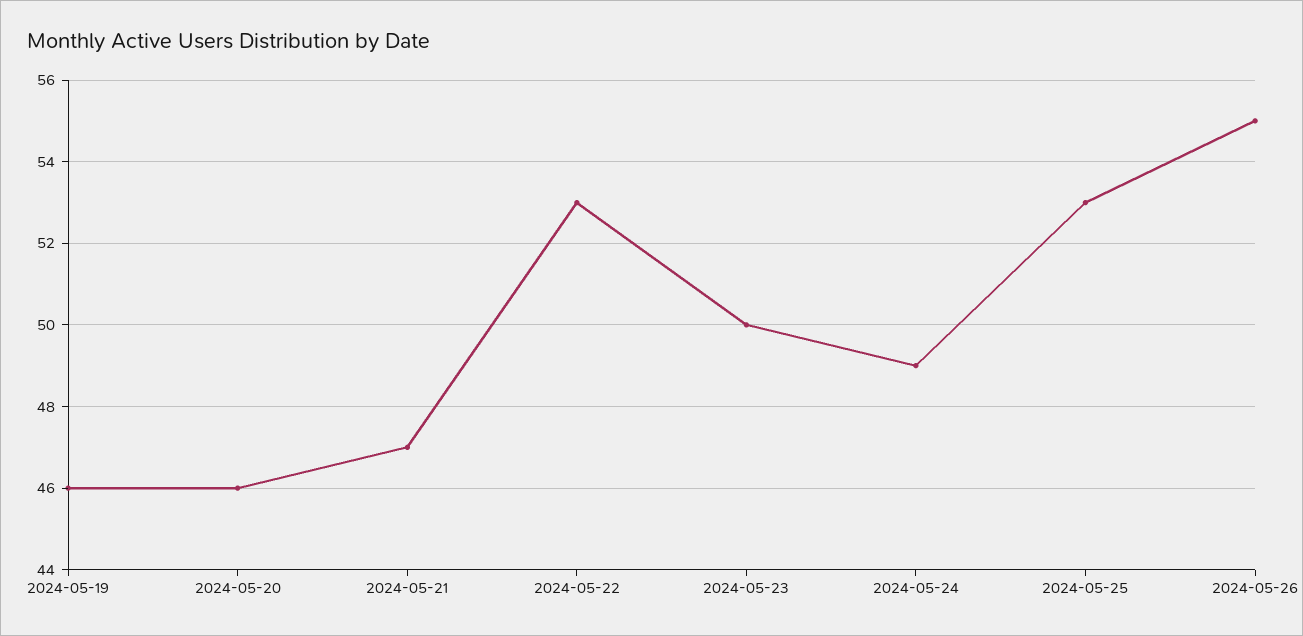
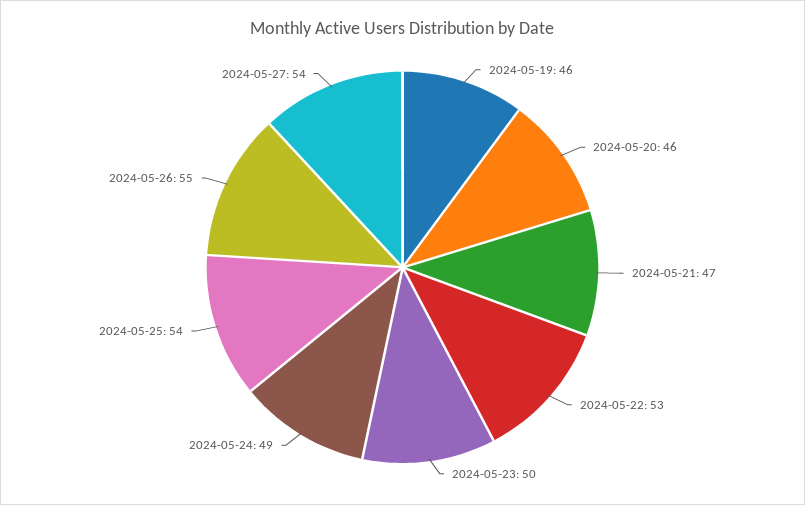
2024-05-25: 53 -> 54
2024-05-27: none -> 54

